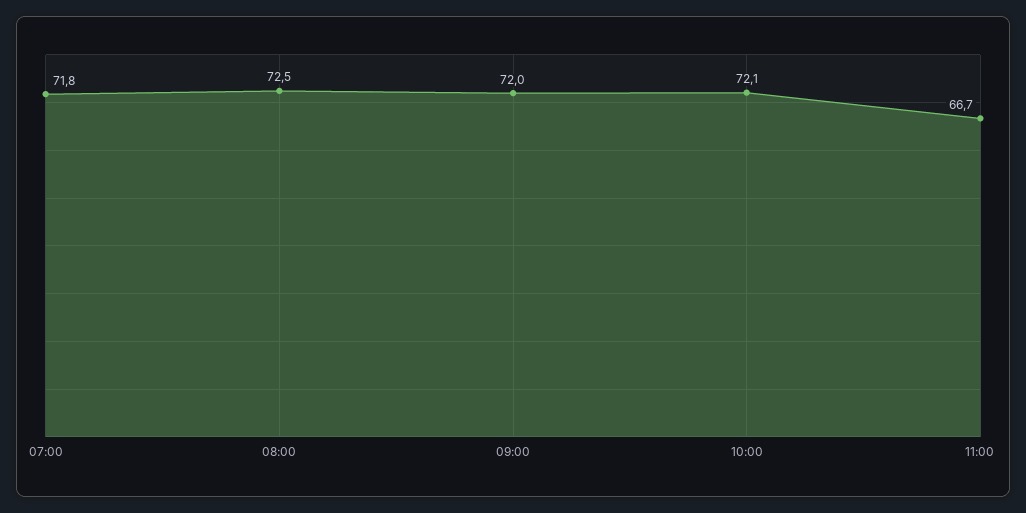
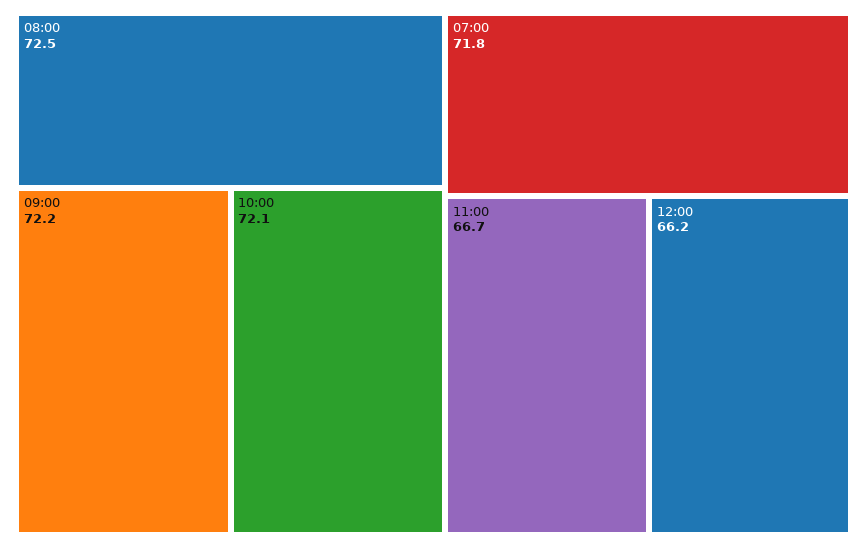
09:00: 72 -> 72.2
12:00: none -> 66.2

